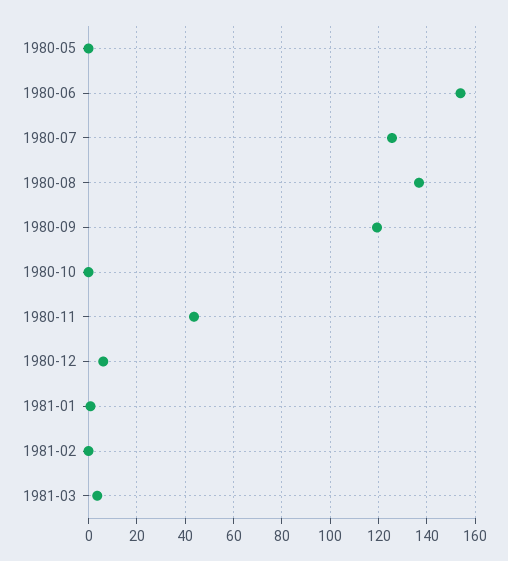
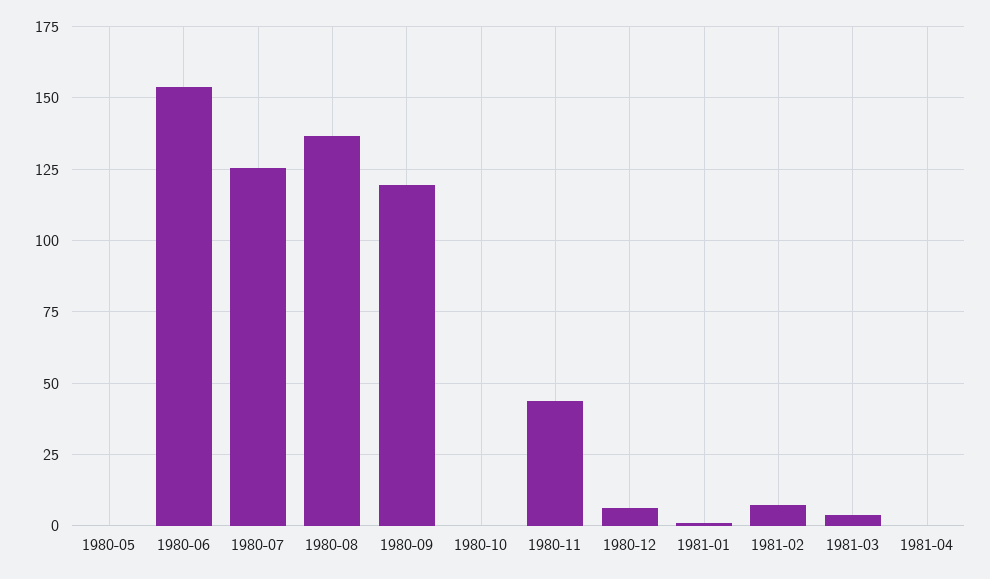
1981-02: 0 -> 7.5
1981-04: none -> 0

